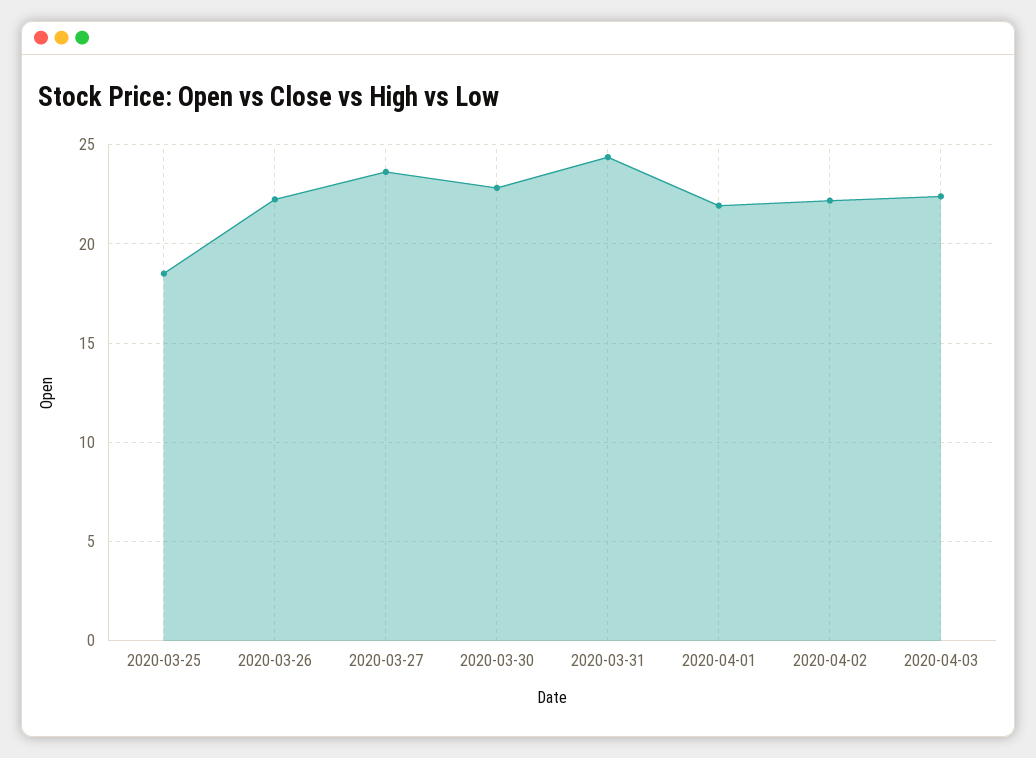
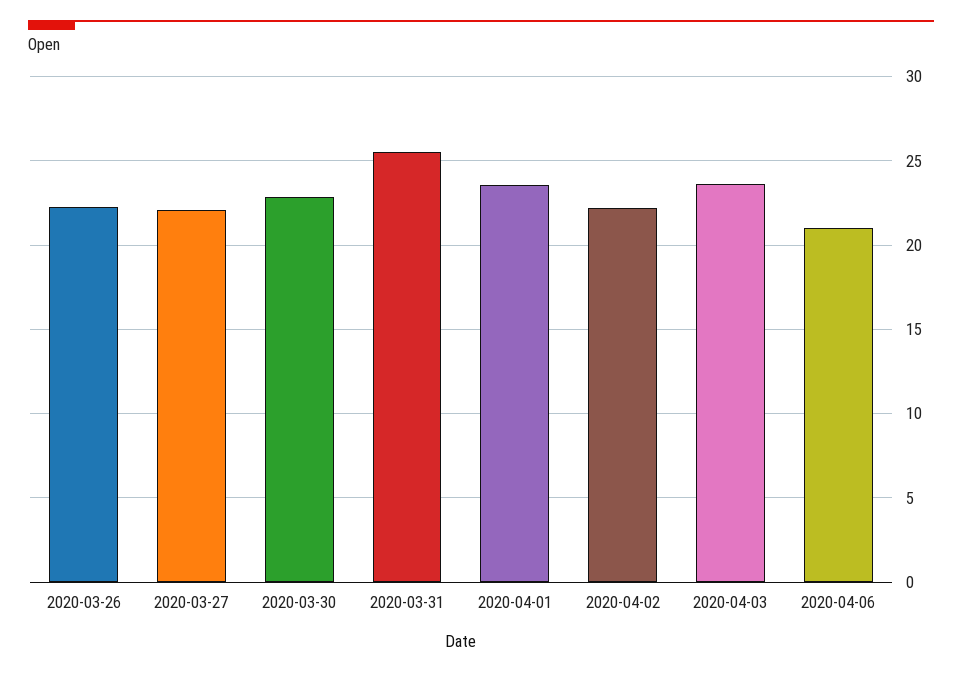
2020-03-25: 18.5 -> none
2020-03-27: 23.5 -> 22
2020-03-31: 24.5 -> 25.5
2020-04-01: 22 -> 23.5
2020-04-03: 22.5 -> 23.5
2020-04-06: none -> 21

